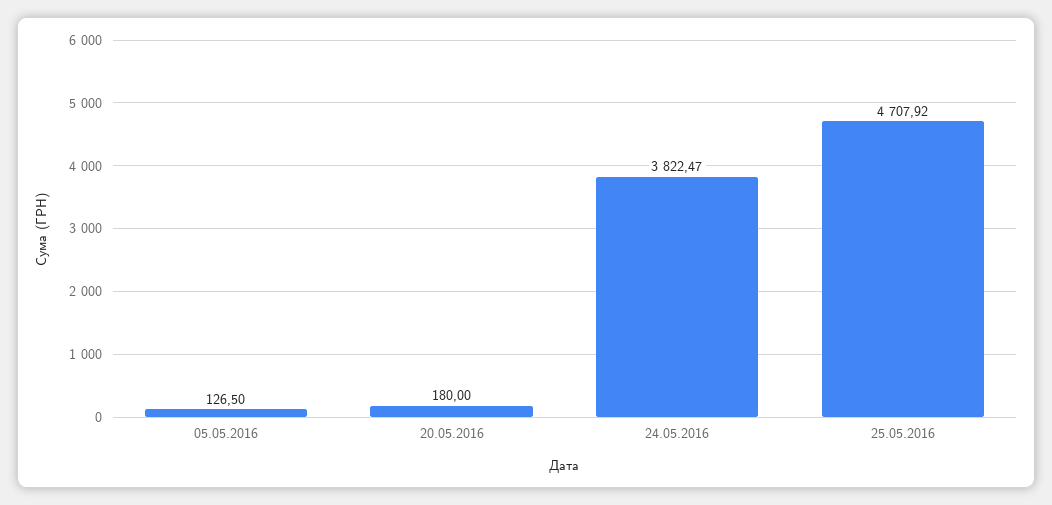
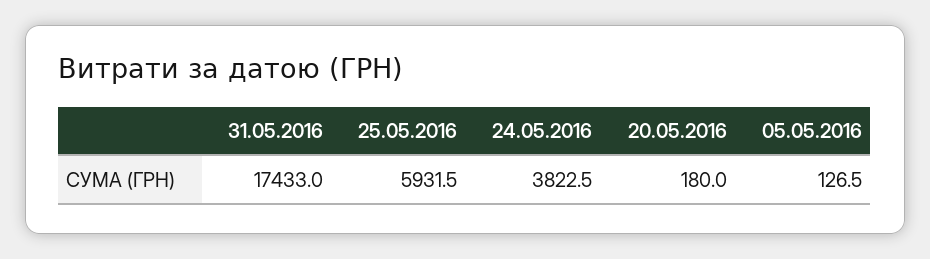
25.05.2016: 4707.92 -> 5931.5
31.05.2016: none -> 17433

